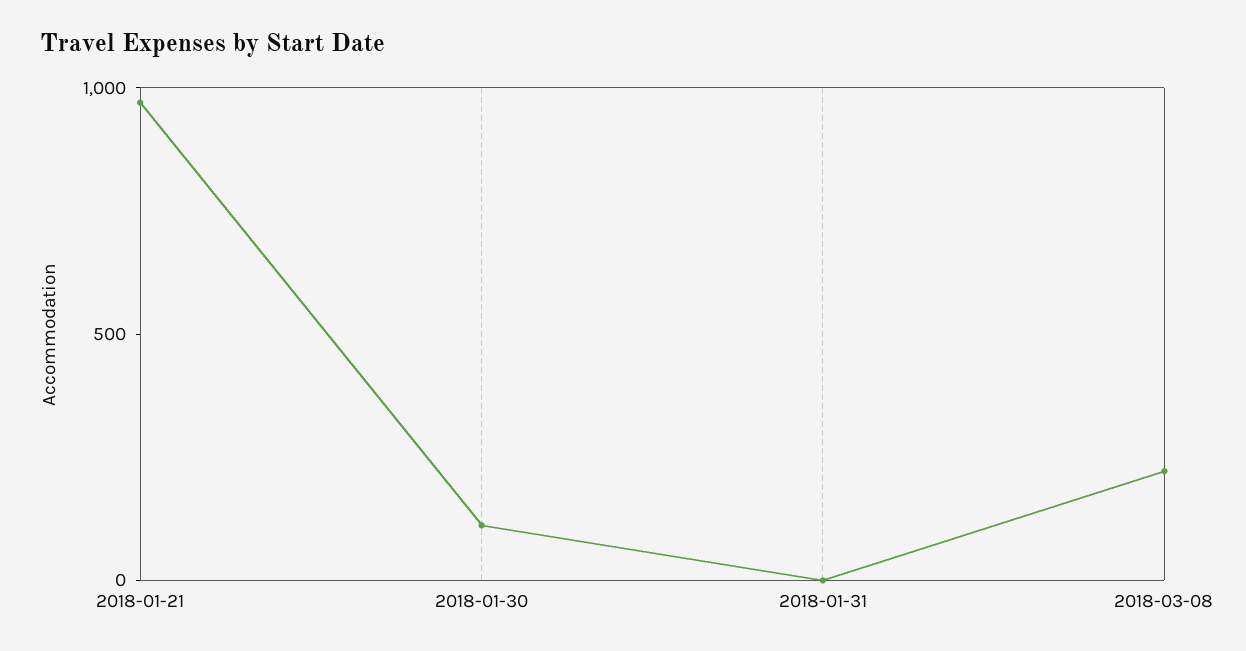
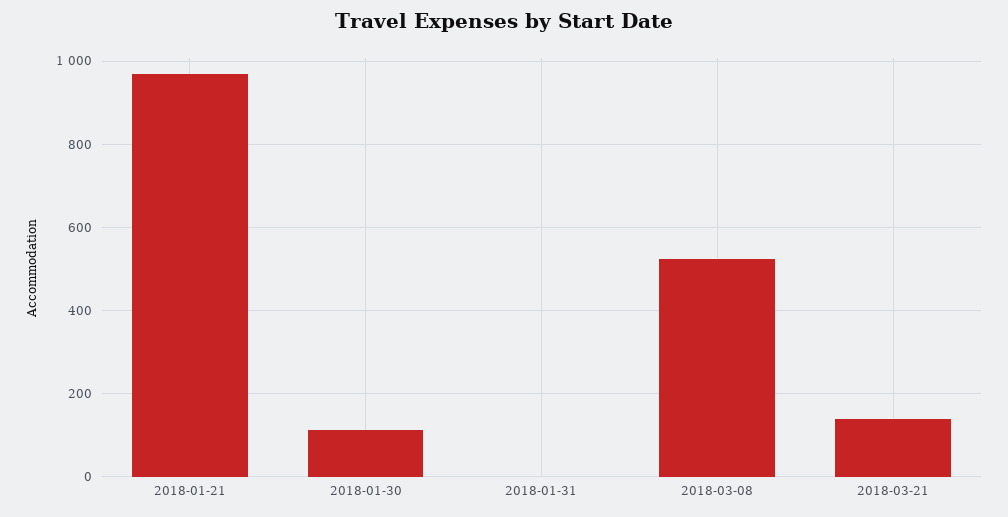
2018-03-08: 200 -> 520
2018-03-21: none -> 140

